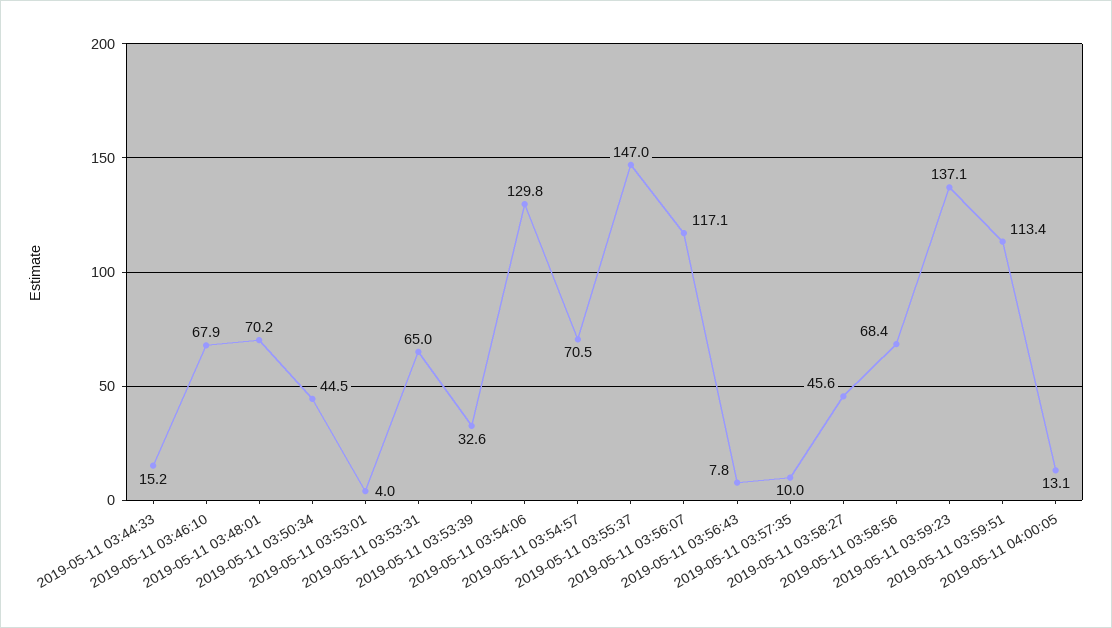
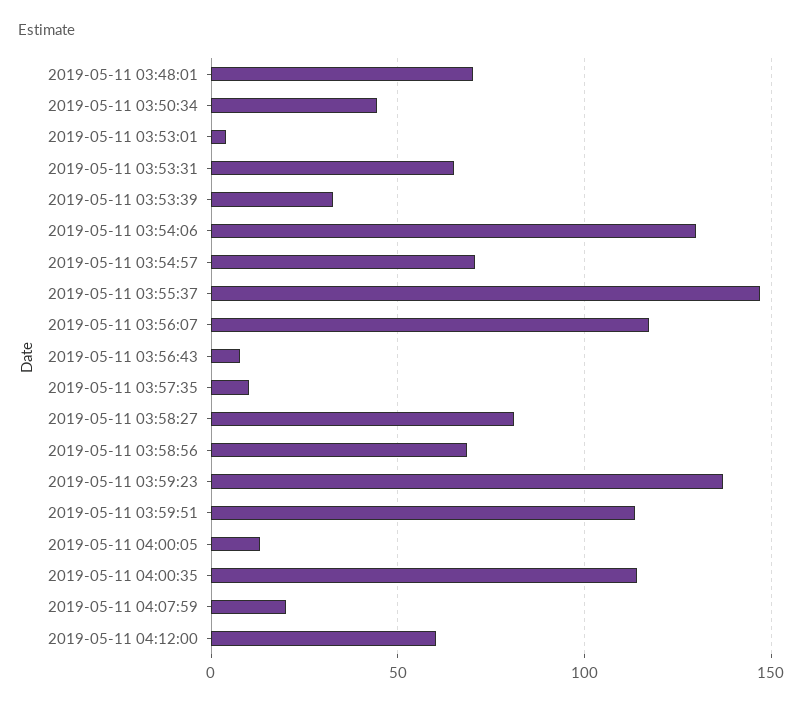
2019-05-11 03:44:33: 15.2 -> none
2019-05-11 03:46:10: 67.9 -> none
2019-05-11 03:58:27: 45.6 -> 80
2019-05-11 04:00:35: none -> 115
2019-05-11 04:07:59: none -> 20
2019-05-11 04:12:00: none -> 60

